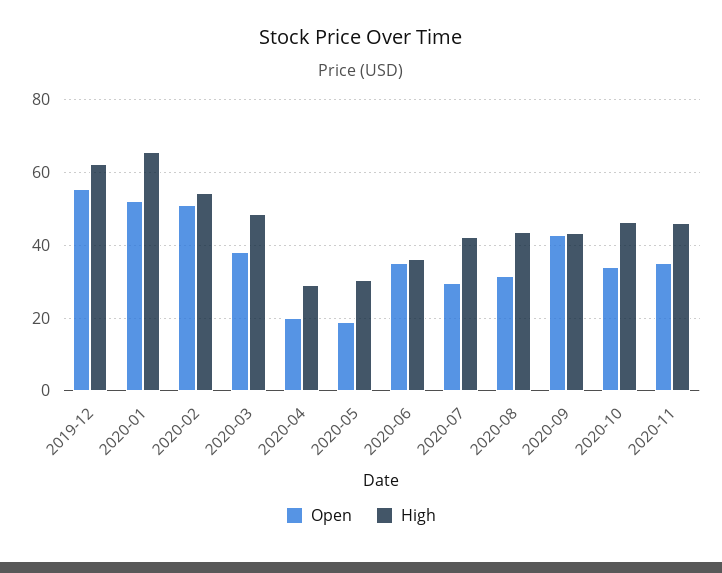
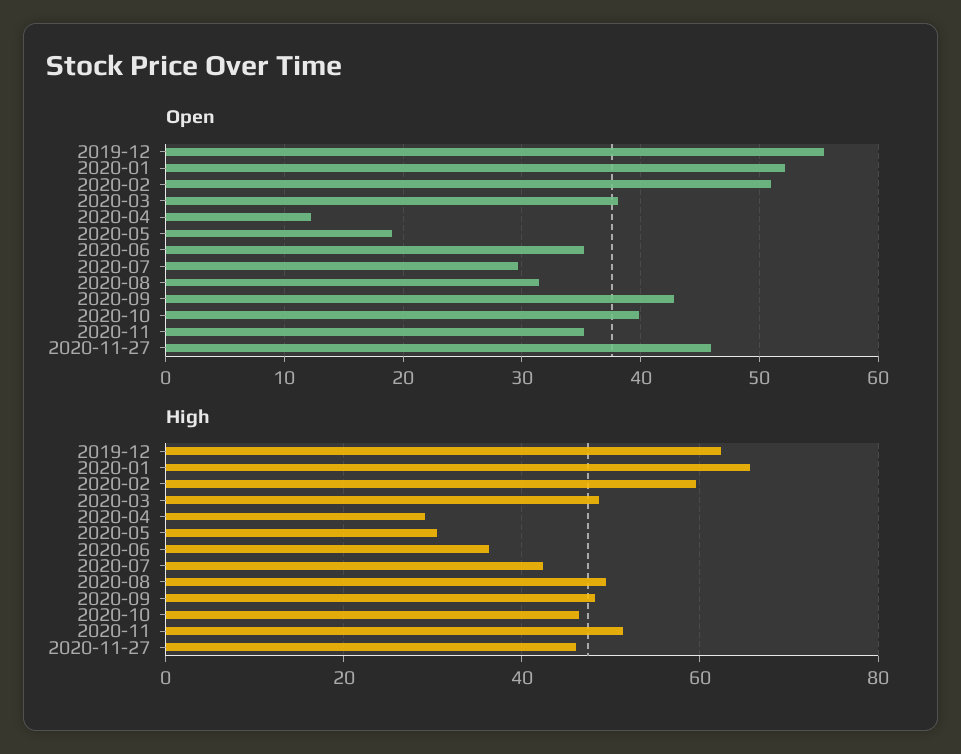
High, 2020-02: 54 -> 60
Open, 2020-04: 20 -> 12
High, 2020-08: 44 -> 50
High, 2020-09: 44 -> 48
Open, 2020-10: 34 -> 40
High, 2020-11: 46 -> 52
Open, 2020-11-27: none -> 46
High, 2020-11-27: none -> 46

